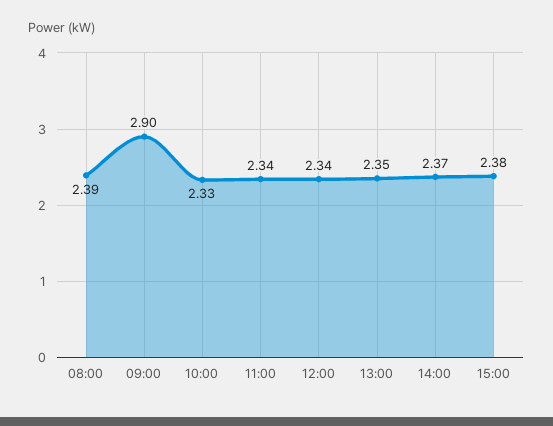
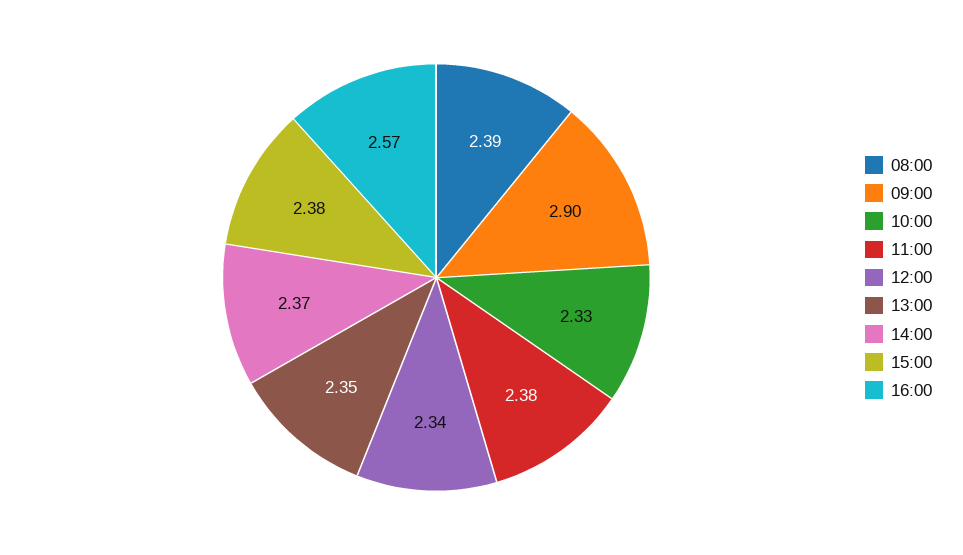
11:00: 2.34 -> 2.38
16:00: none -> 2.57

